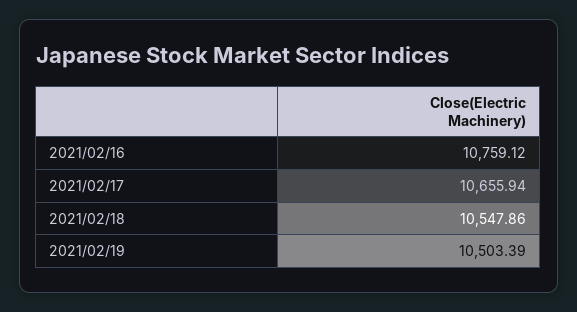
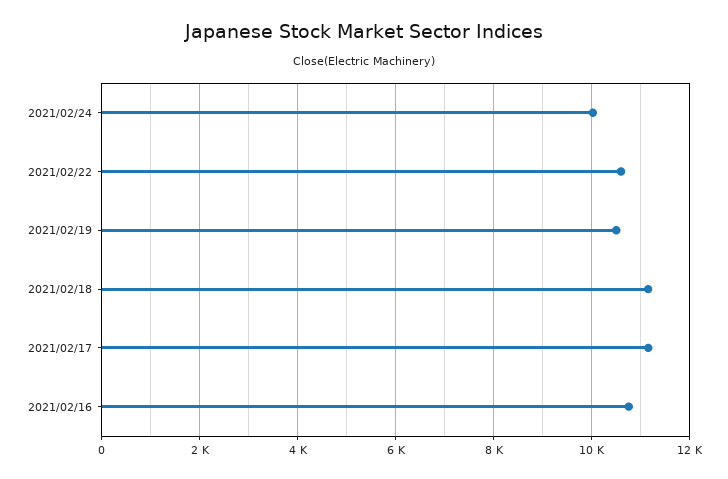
2021/02/17: 10655.94 -> 11200
2021/02/18: 10547.86 -> 11200
2021/02/24: none -> 10000
2021/02/22: none -> 10600

